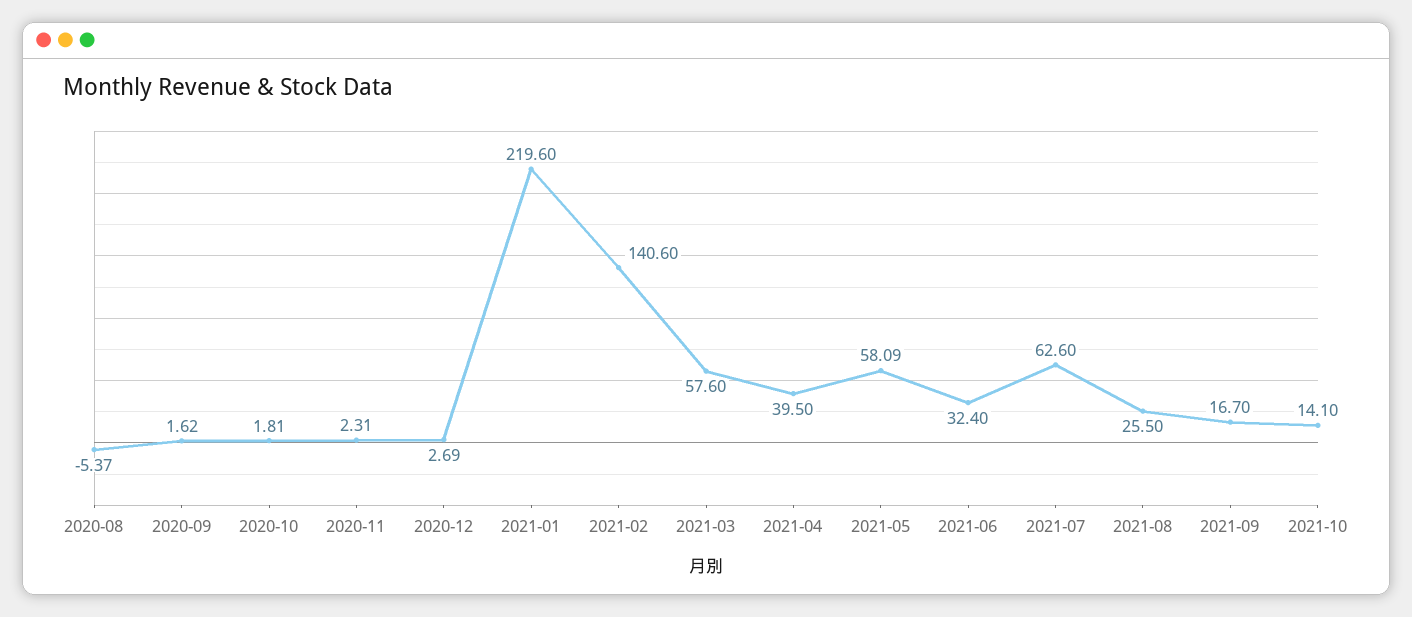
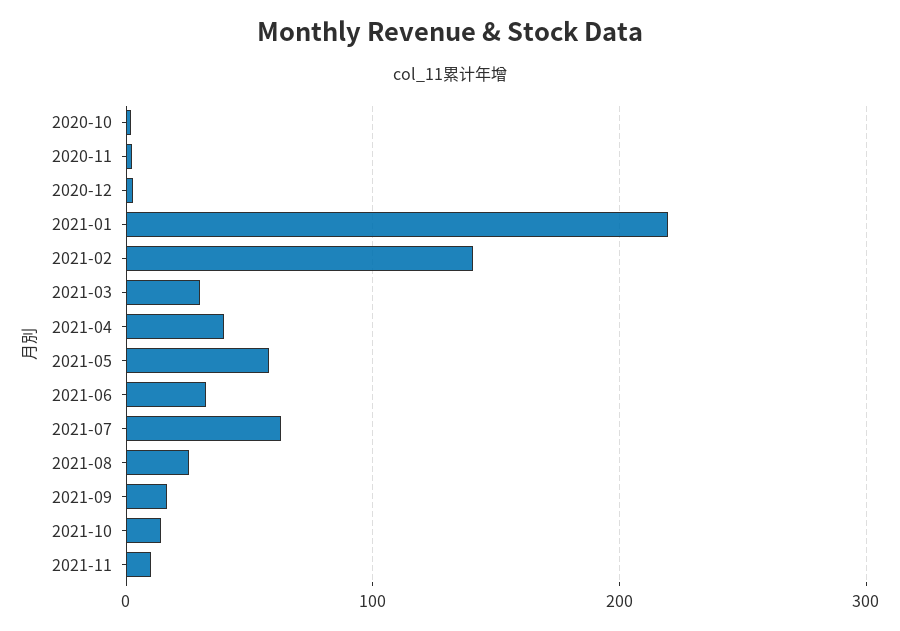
2020-08: -5.37 -> none
2020-09: 1.62 -> none
2021-03: 57.6 -> 30
2021-11: none -> 10

